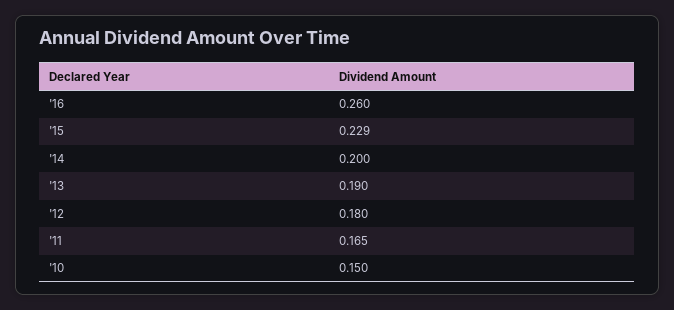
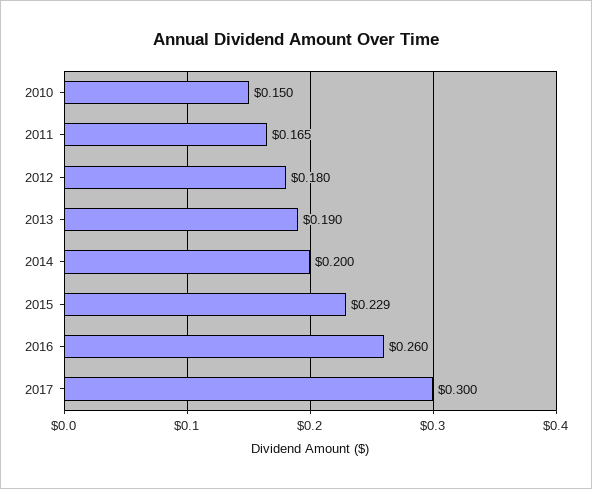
2017: none -> 0.3

